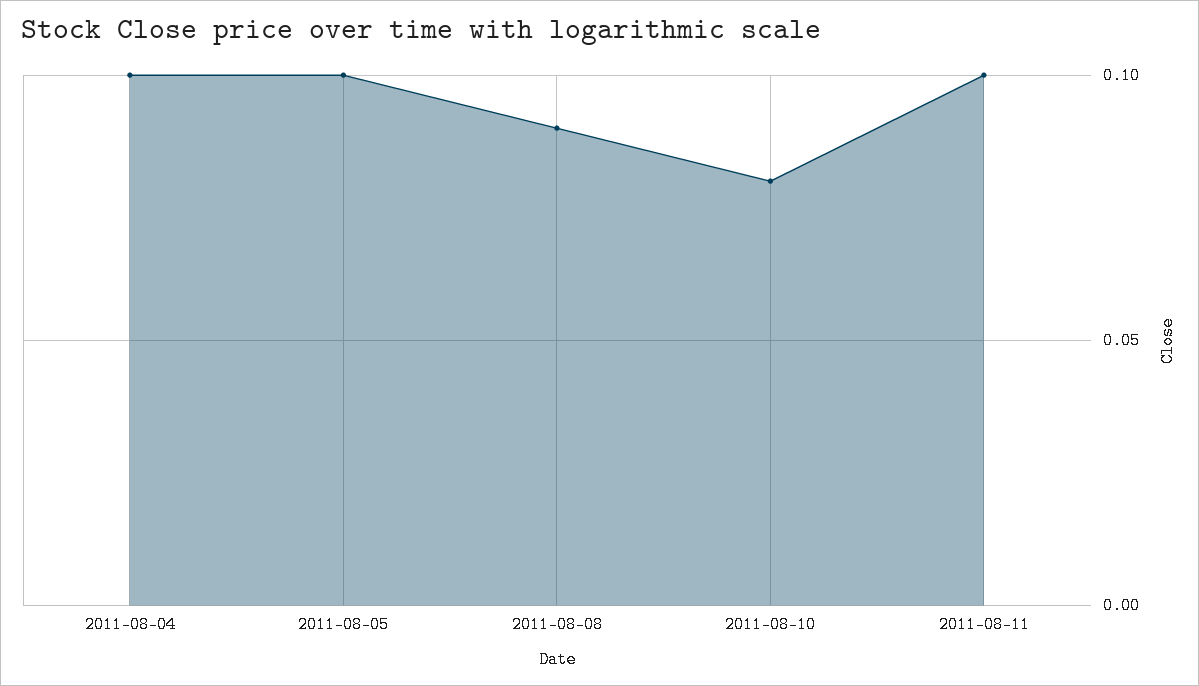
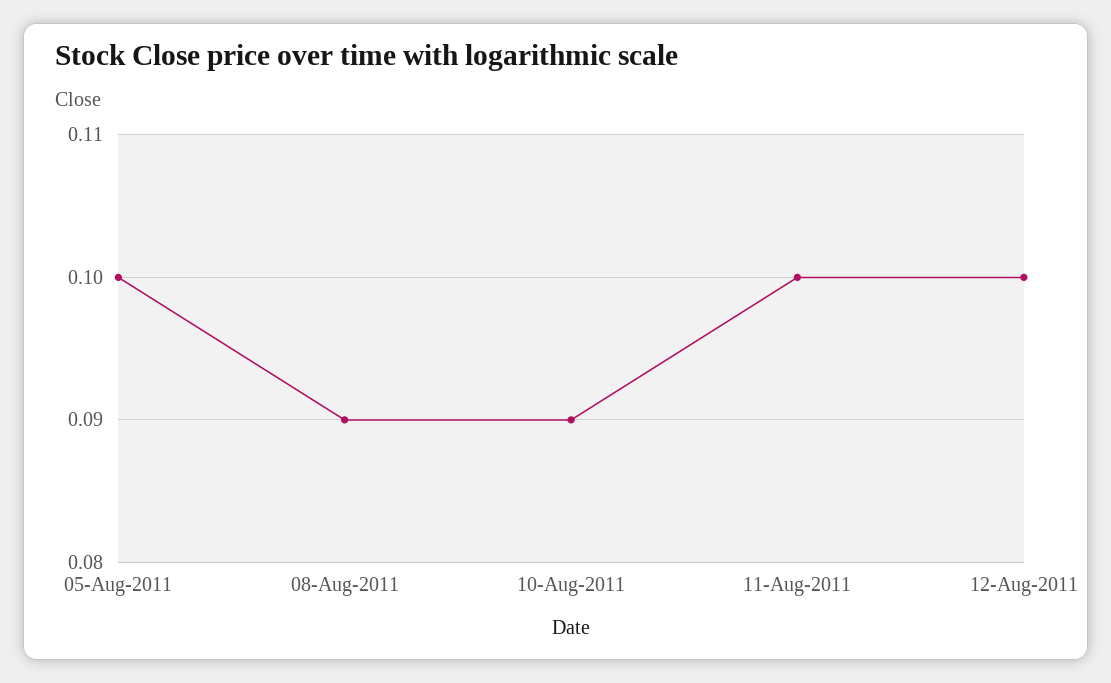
2011-08-04: 0.1 -> none
2011-08-10: 0.08 -> 0.09
12-Aug-2011: none -> 0.1

